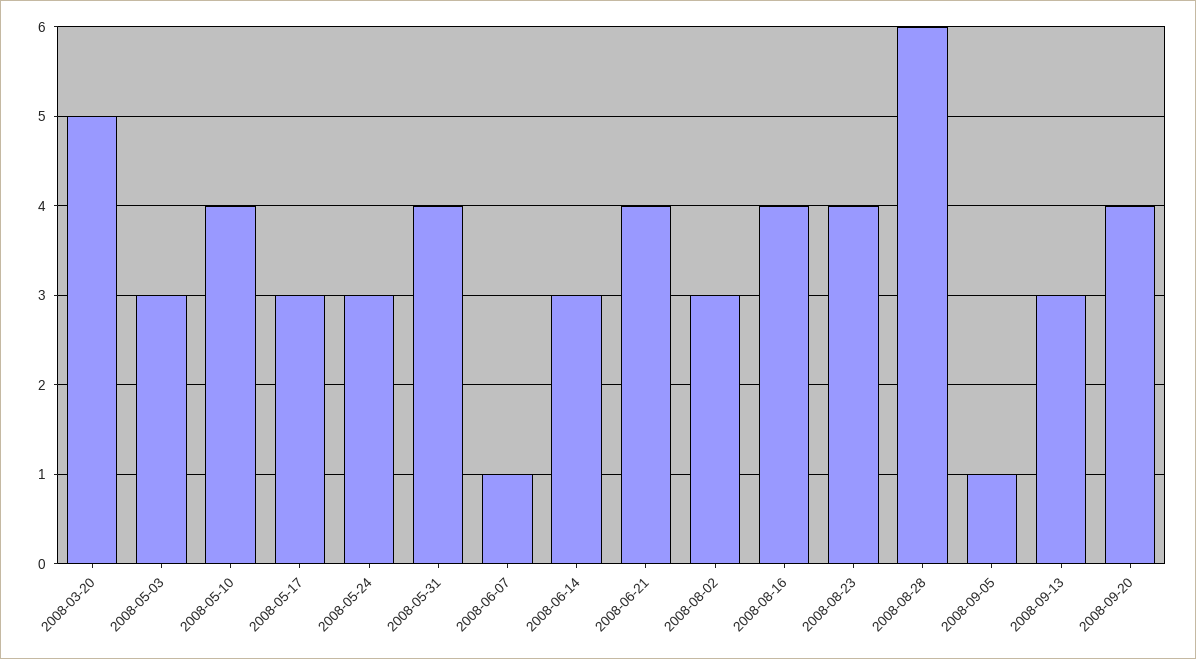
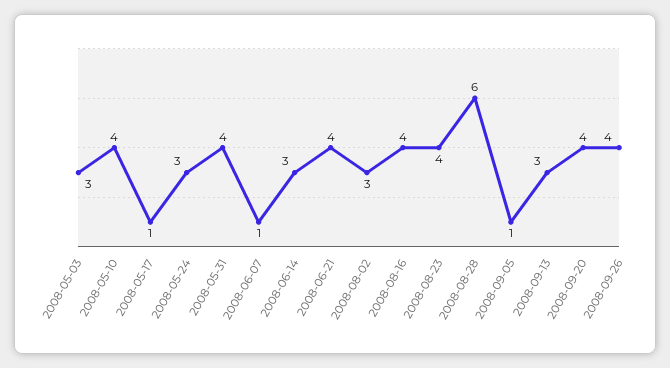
2008-03-20: 5 -> none
2008-05-17: 3 -> 1
2008-09-26: none -> 4

